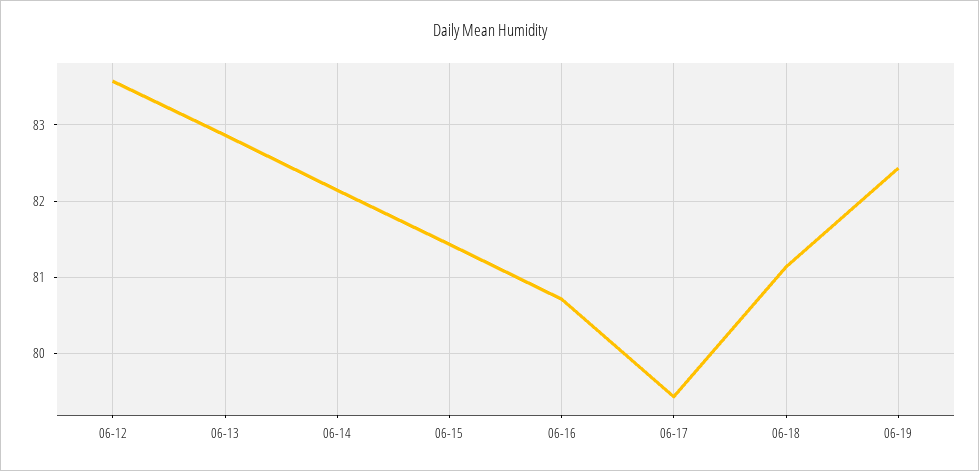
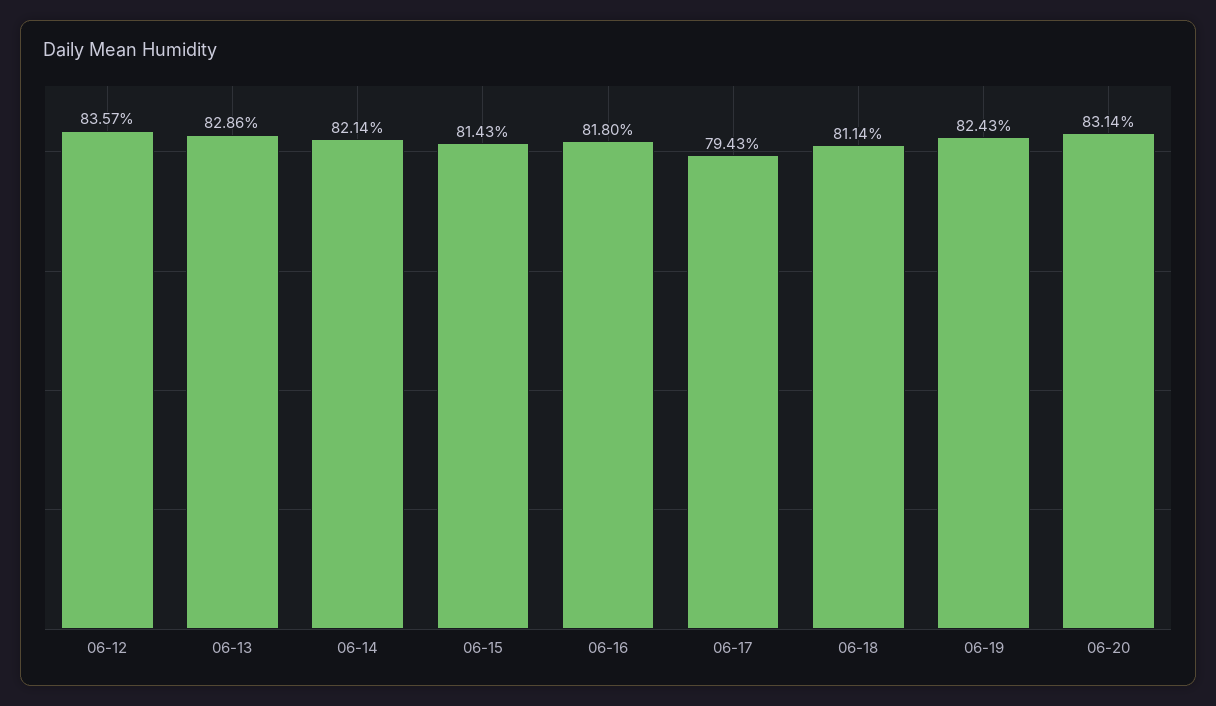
06-16: 80.7 -> 81.8
06-20: none -> 83.14

